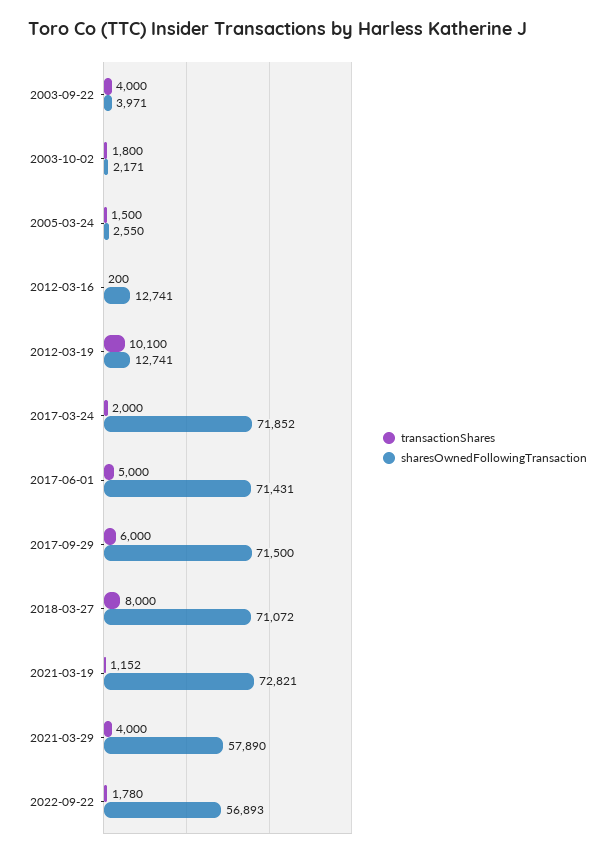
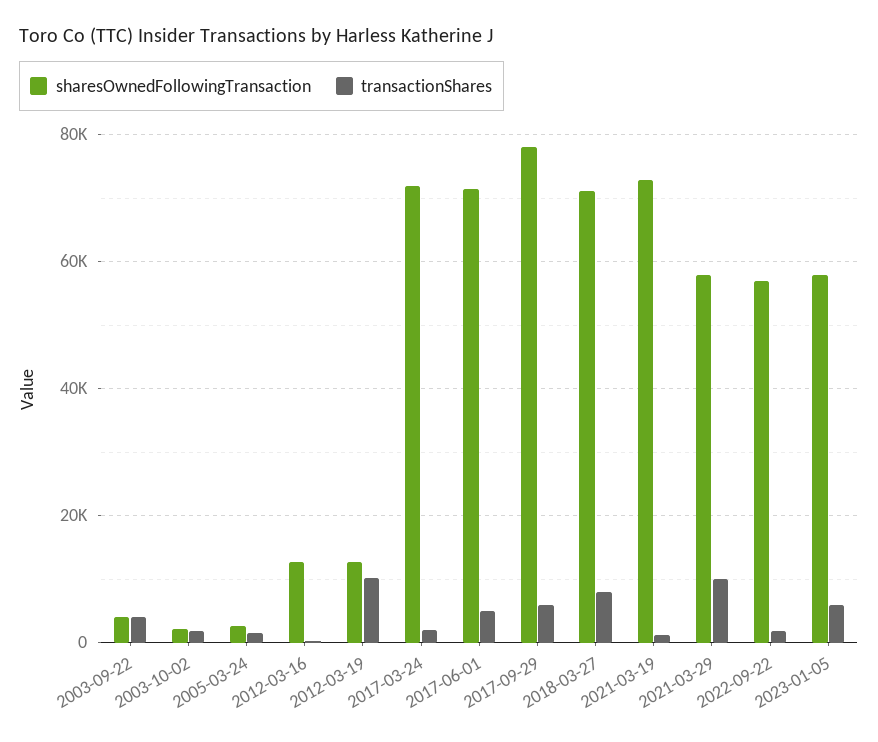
sharesOwnedFollowingTransaction, 2017-09-29: 71500 -> 78000
transactionShares, 2021-03-29: 4000 -> 10000
sharesOwnedFollowingTransaction, 2023-01-05: none -> 58000
transactionShares, 2023-01-05: none -> 6000

